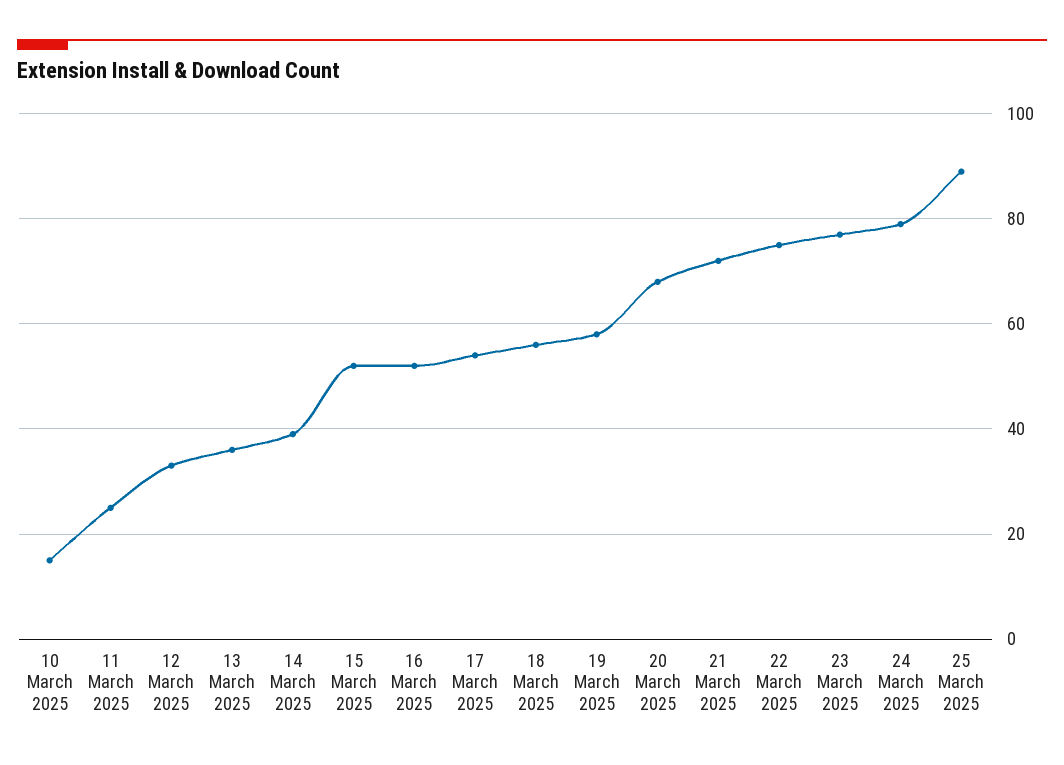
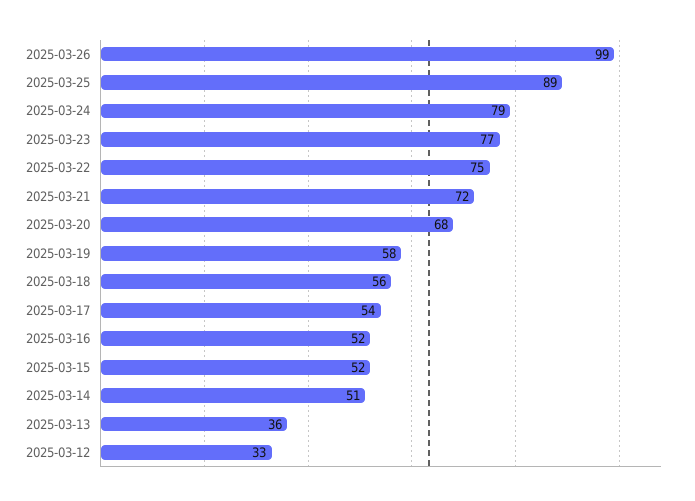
10 March 2025: 15 -> none
11 March 2025: 25 -> none
14 March 2025: 40 -> 51
2025-03-26: none -> 99

